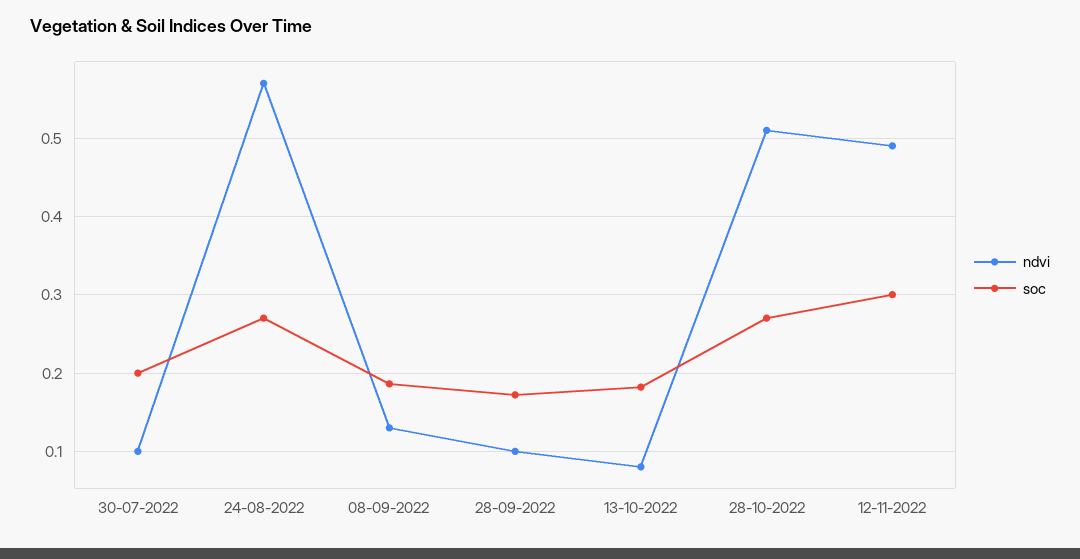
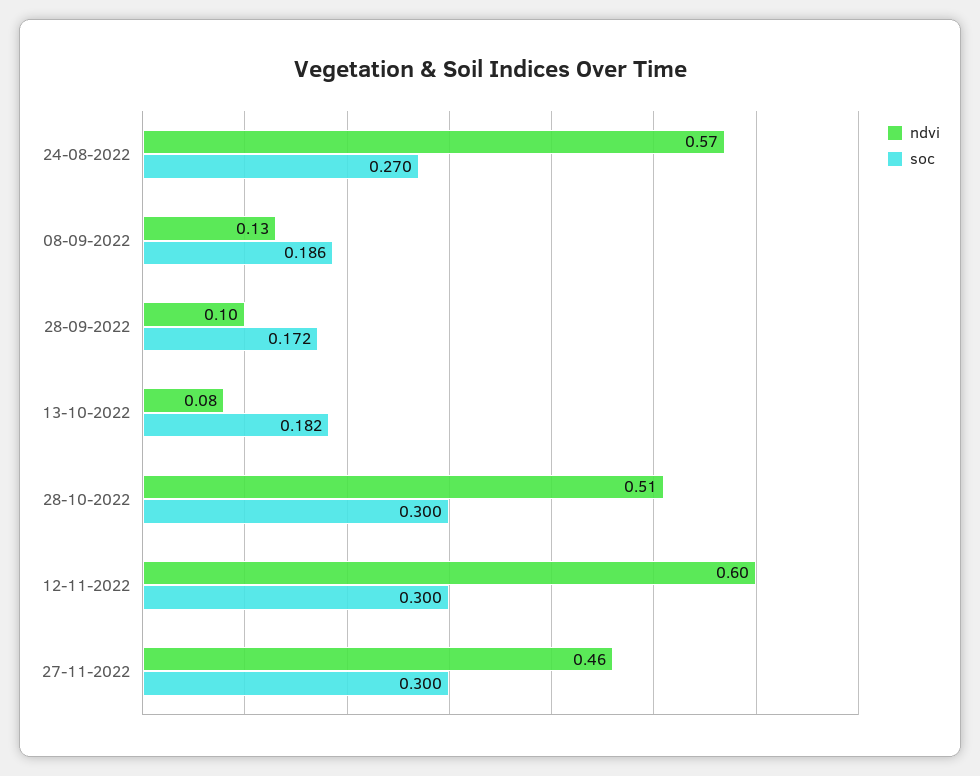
ndvi, 30-07-2022: 0.1 -> none
soc, 30-07-2022: 0.2 -> none
soc, 28-10-2022: 0.27 -> 0.3
ndvi, 12-11-2022: 0.49 -> 0.6
ndvi, 27-11-2022: none -> 0.46
soc, 27-11-2022: none -> 0.3

